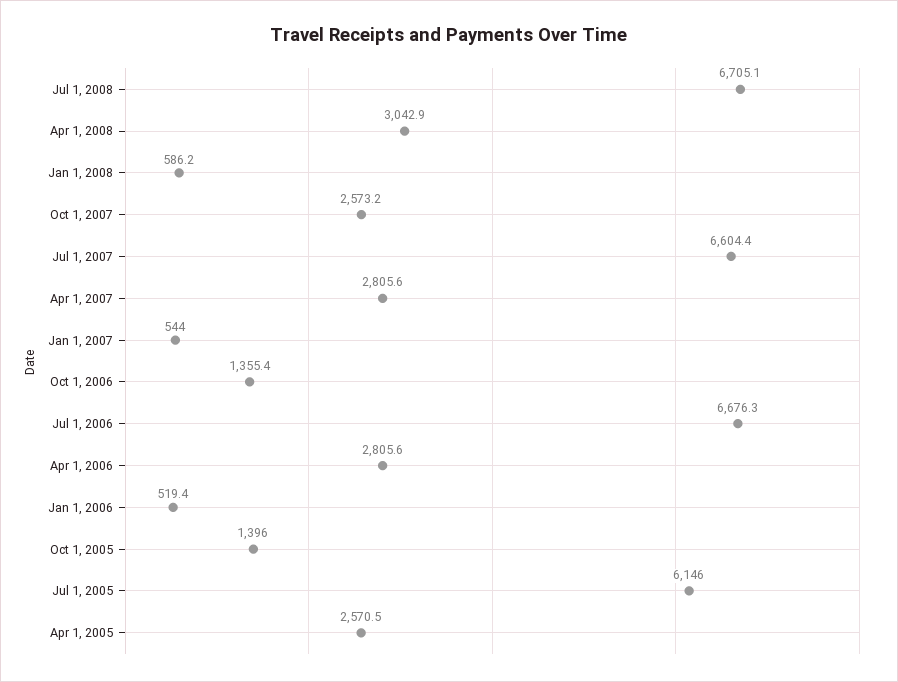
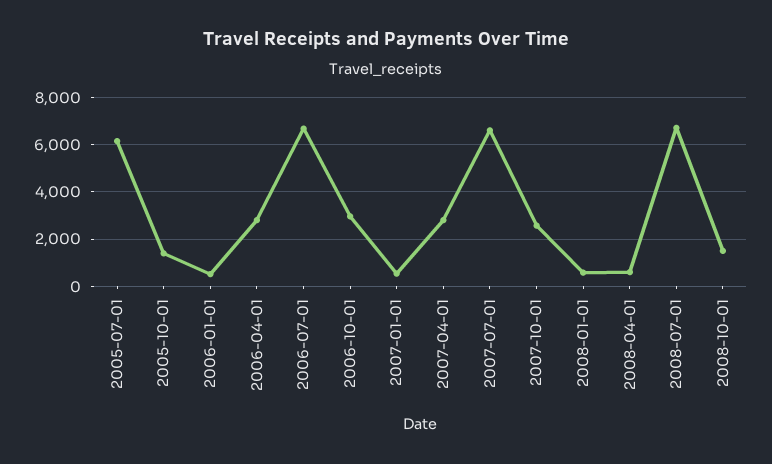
Apr 1, 2008: 3042.9 -> 500
Oct 1, 2006: 1355.4 -> 3000
Apr 1, 2005: 2570.5 -> none
2008-10-01: none -> 1500

